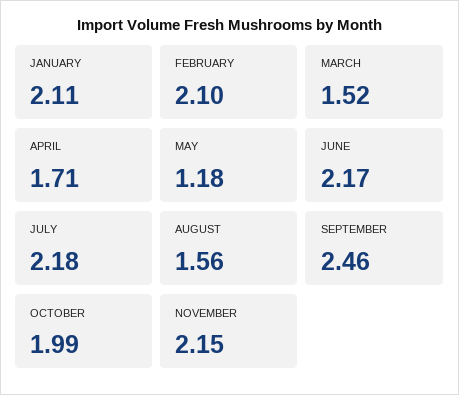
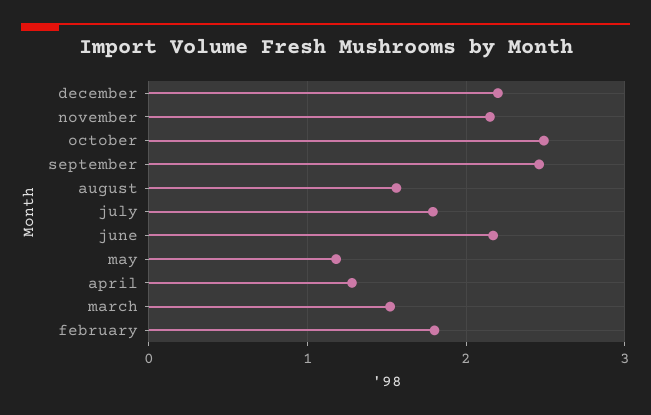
JANUARY: 2.11 -> none
FEBRUARY: 2.1 -> 1.8
APRIL: 1.71 -> 1.3
JULY: 2.18 -> 1.8
OCTOBER: 1.99 -> 2.5
december: none -> 2.2

